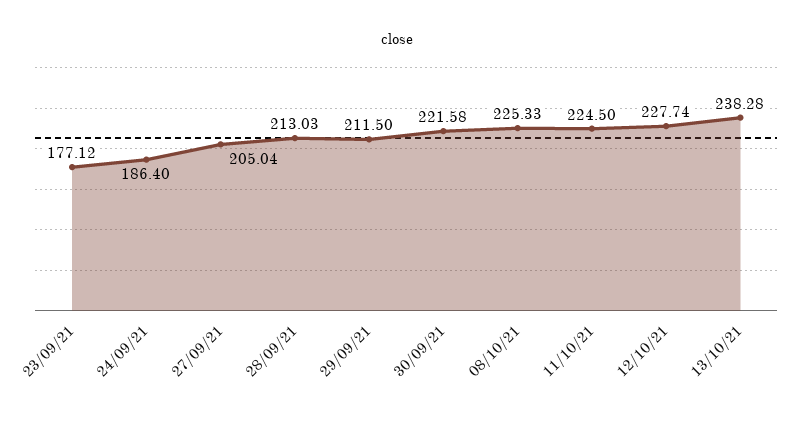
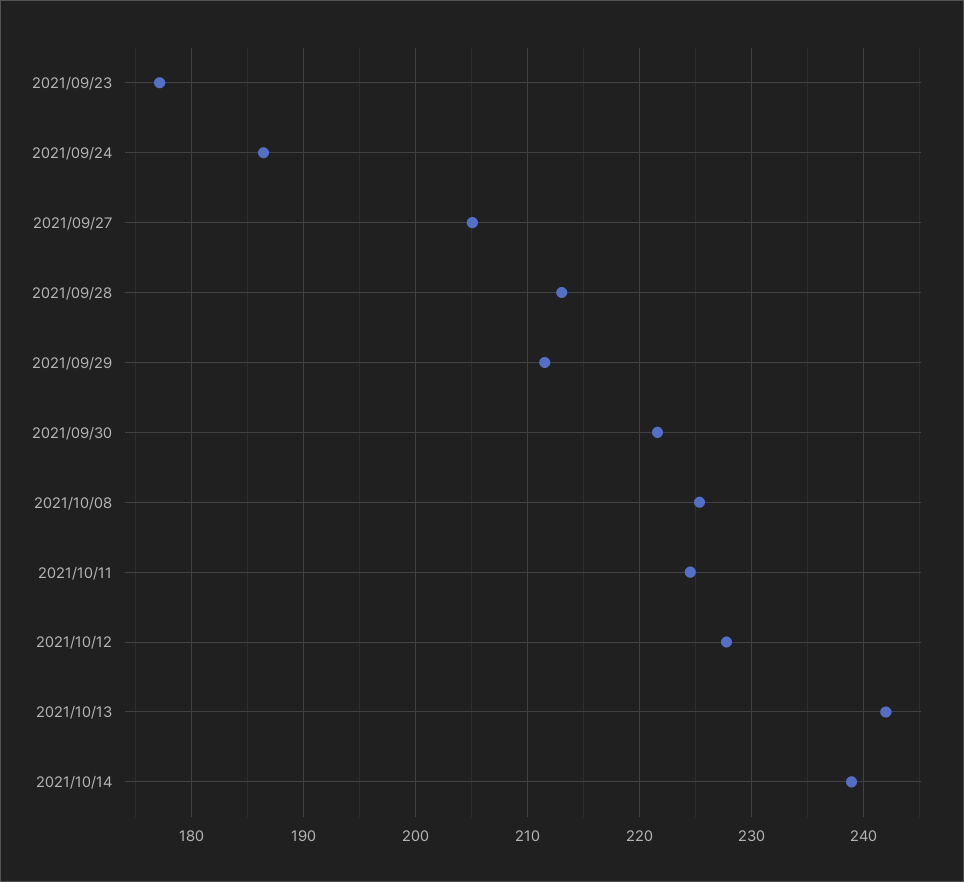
13/10/21: 238.28 -> 242
2021/10/14: none -> 239

